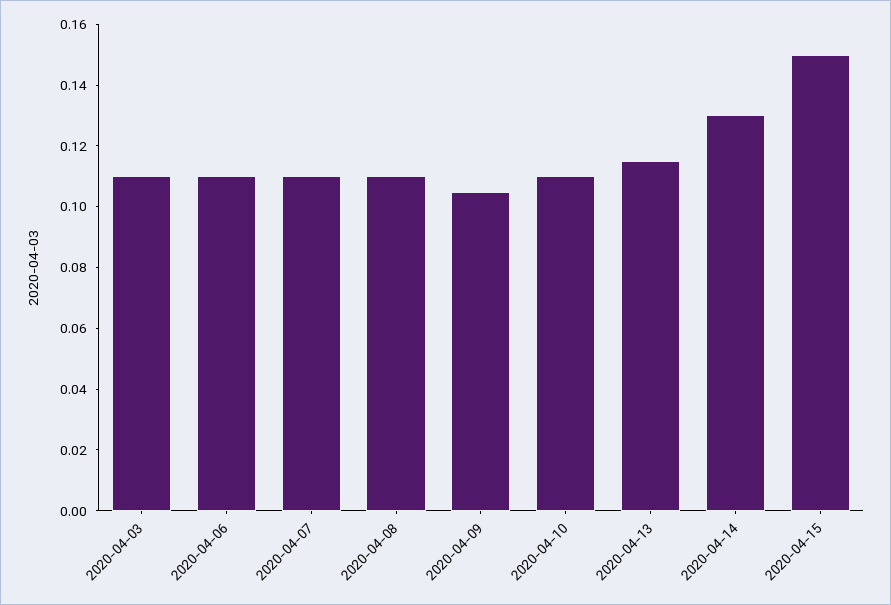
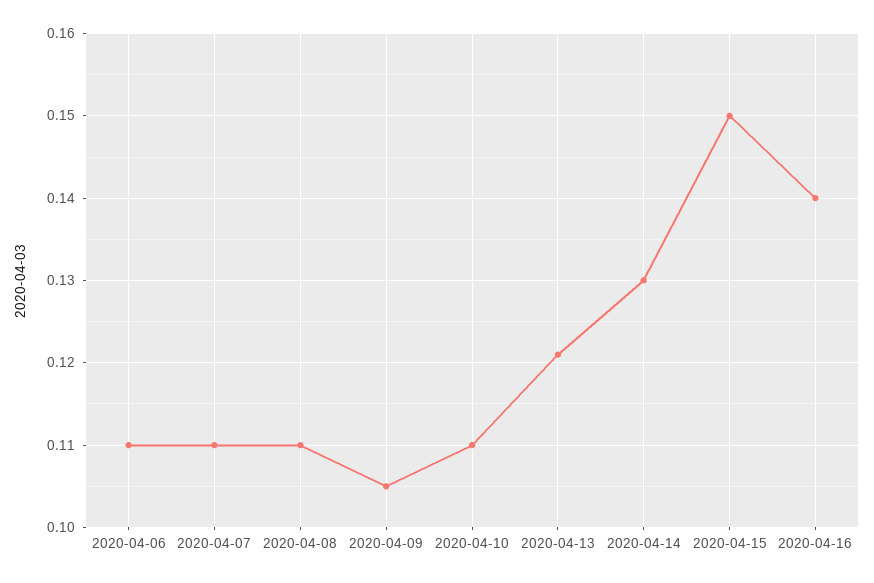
2020-04-03: 0.11 -> none
2020-04-13: 0.115 -> 0.121
2020-04-16: none -> 0.14

